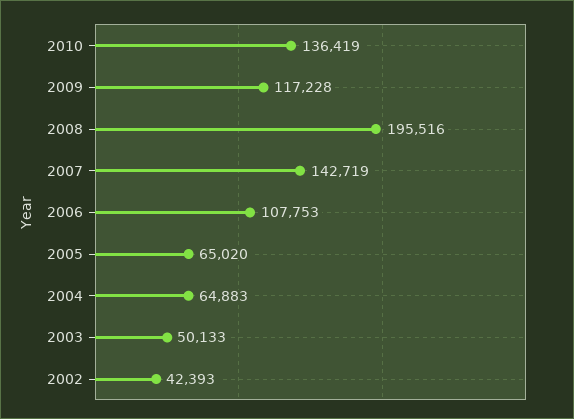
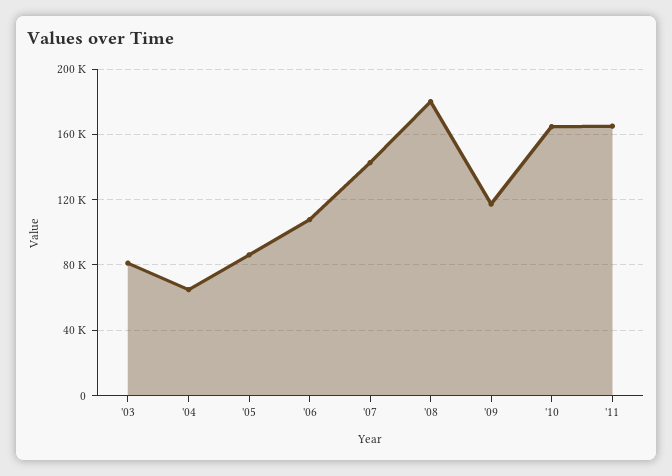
2010: 136419 -> 165000
2008: 195516 -> 180000
2005: 65020 -> 85000
2003: 50133 -> 80000
2002: 42393 -> none
'11: none -> 165000

